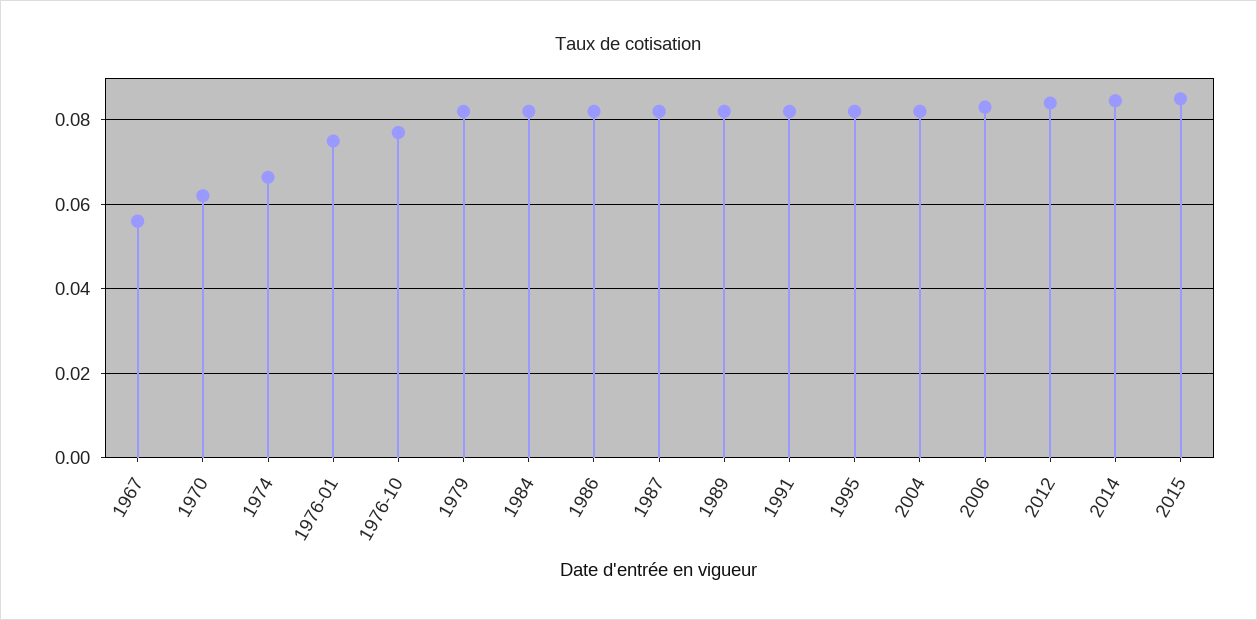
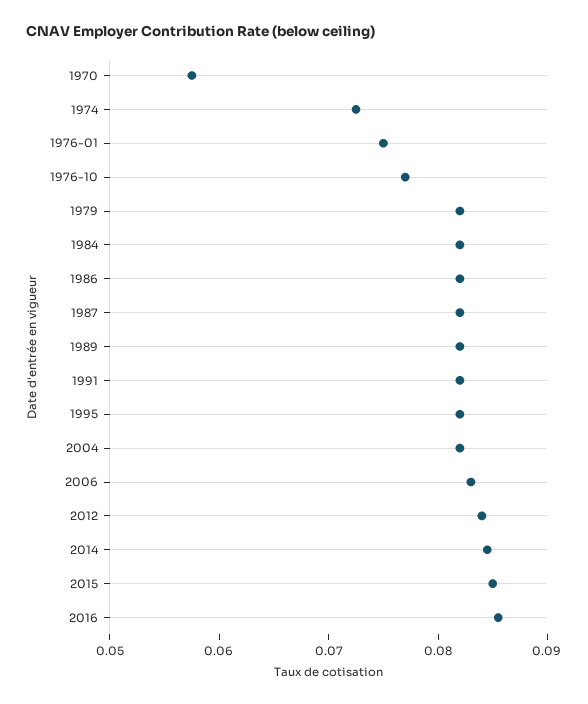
1967: 0.056 -> none
1970: 0.062 -> 0.058
1974: 0.066 -> 0.072
2016: none -> 0.086

